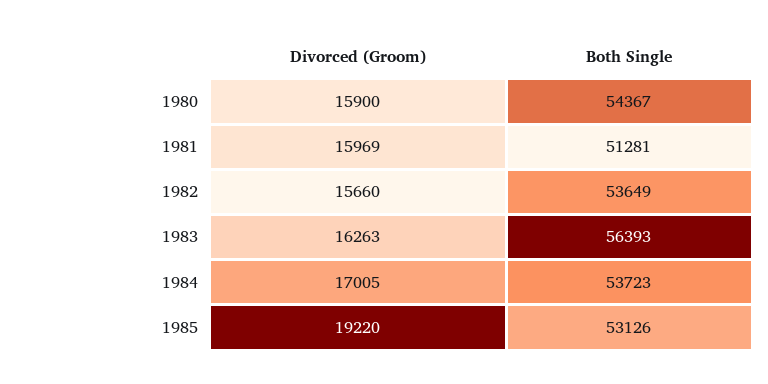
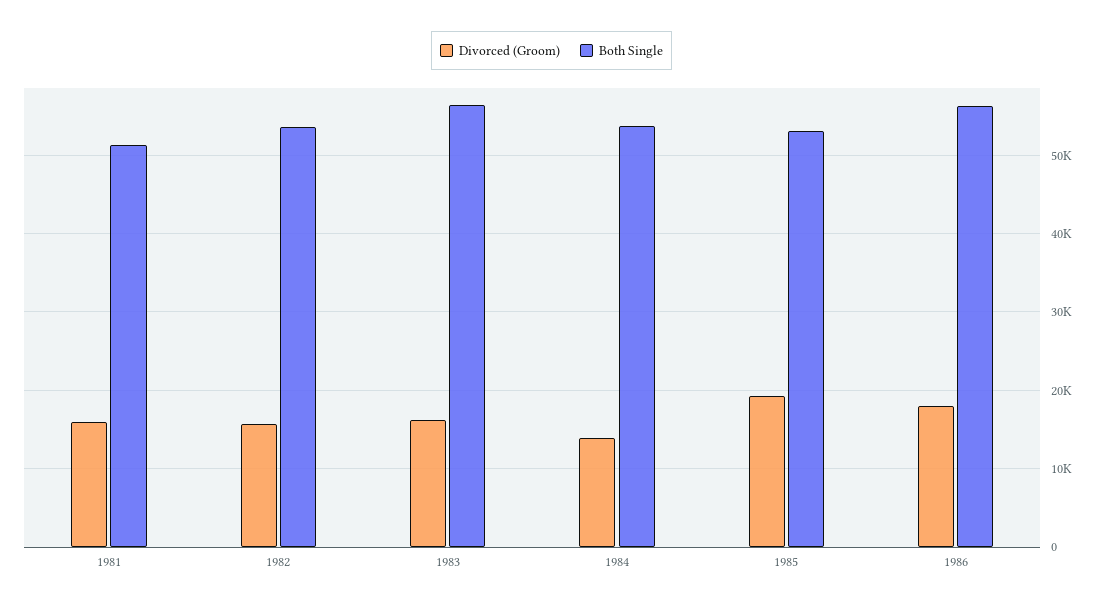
Divorced (Groom), 1980: 15900 -> none
Both Single, 1980: 54367 -> none
Divorced (Groom), 1984: 17005 -> 14000
Divorced (Groom), 1986: none -> 18000
Both Single, 1986: none -> 56000

